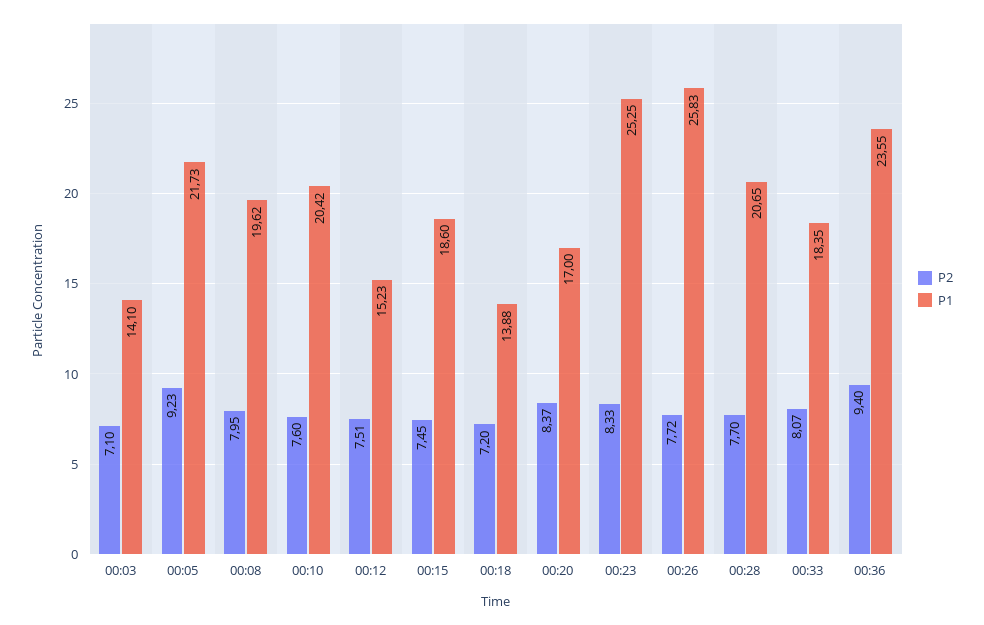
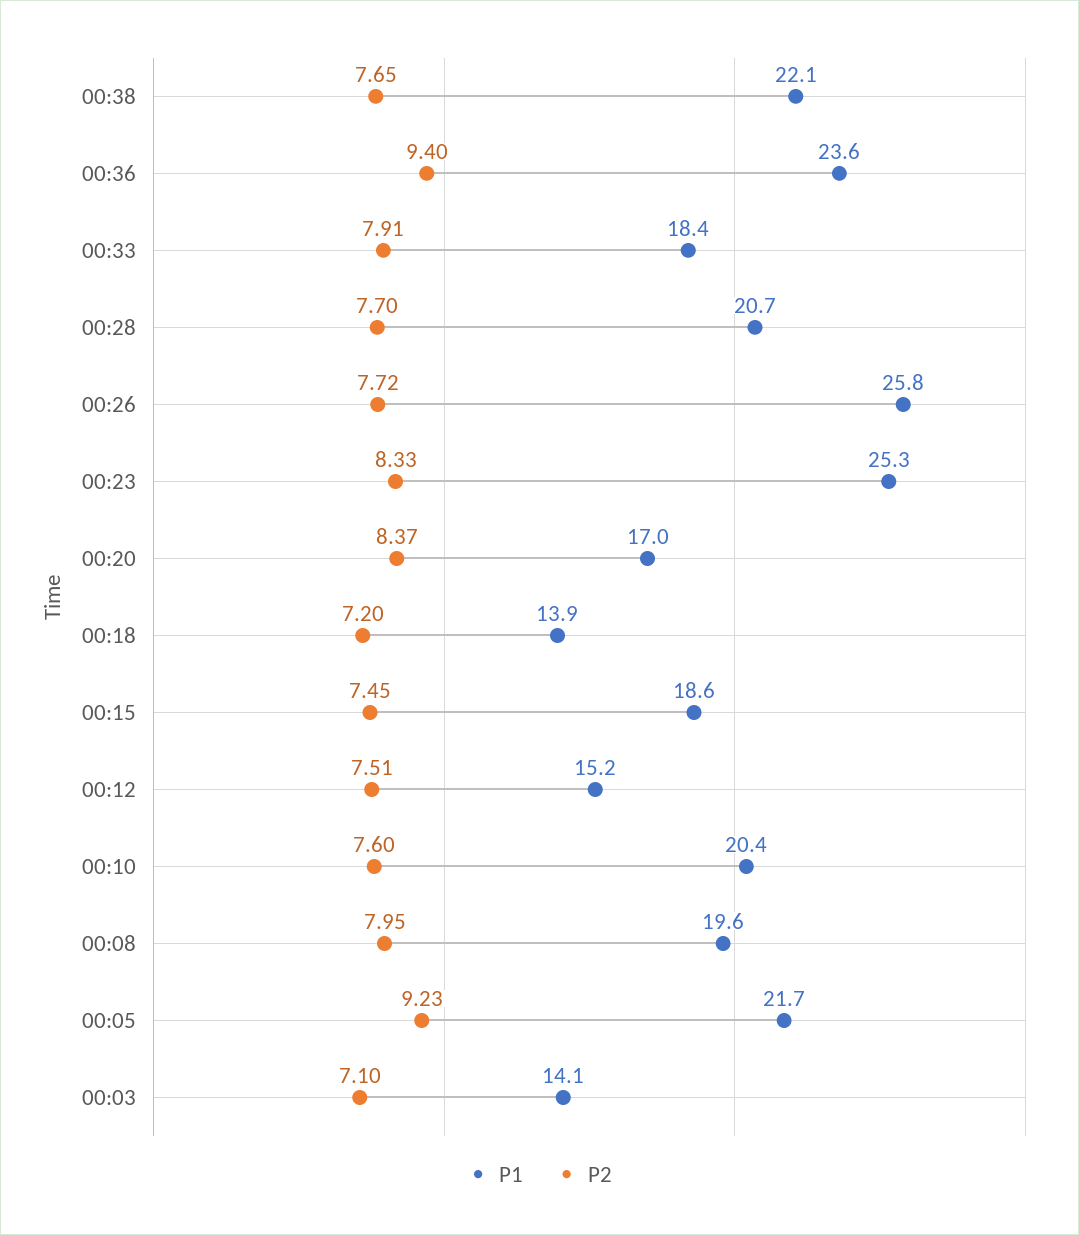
P2, 00:33: 8.07 -> 7.91
P1, 00:38: none -> 22.1
P2, 00:38: none -> 7.65

